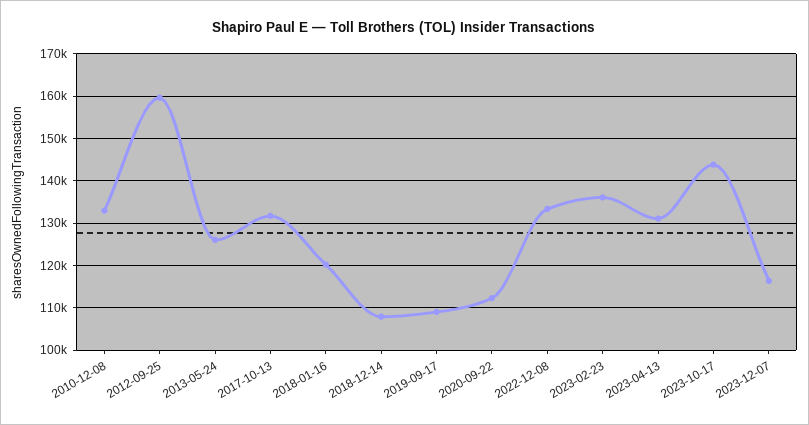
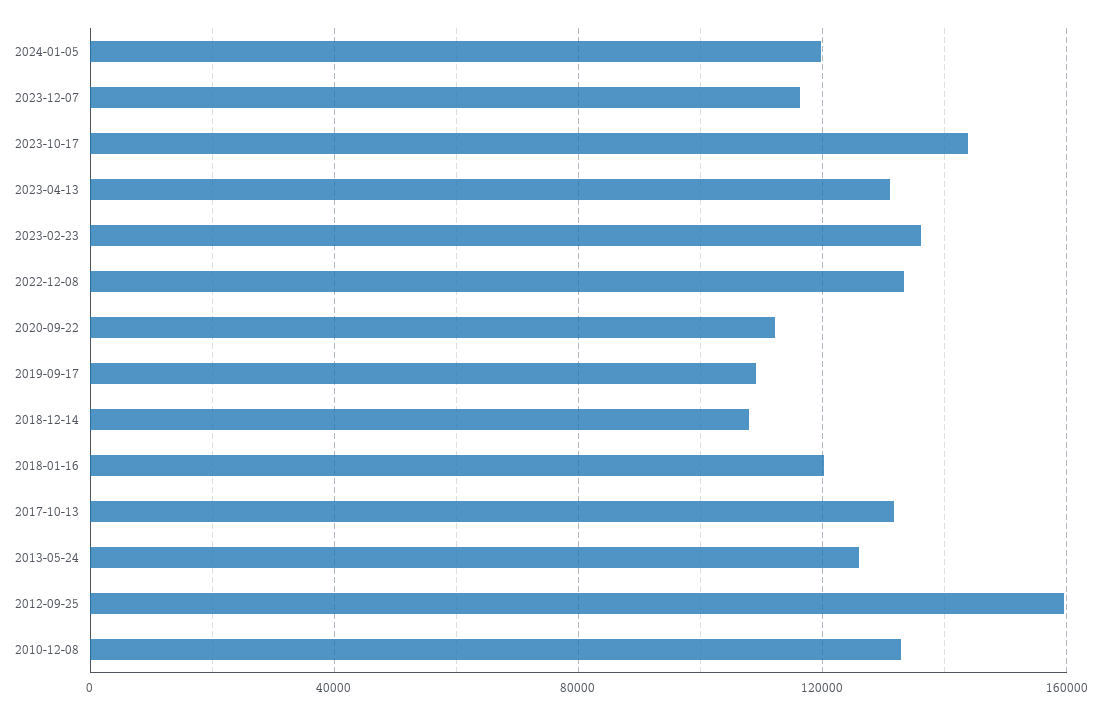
2024-01-05: none -> 120000

